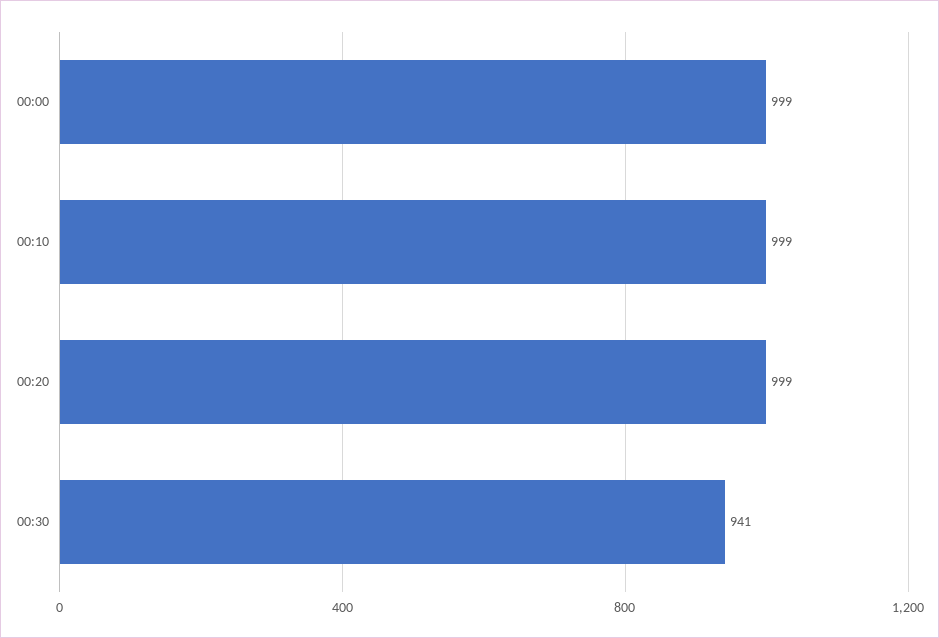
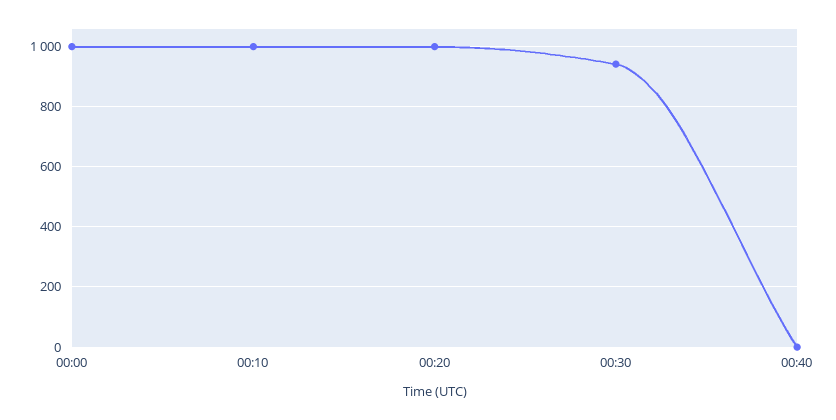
00:40: none -> 0

